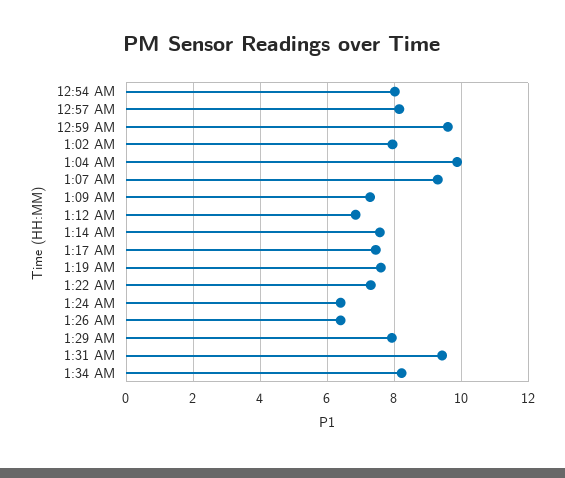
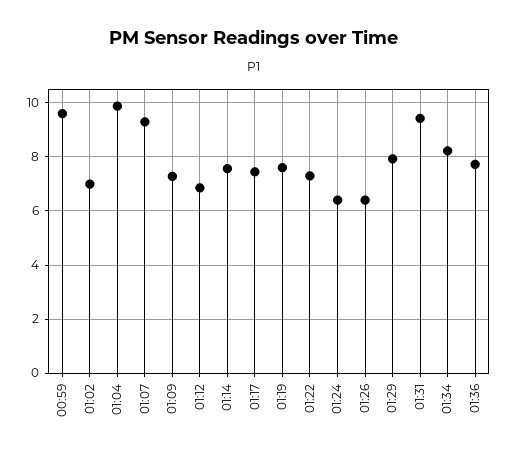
12:54 AM: 8 -> none
12:57 AM: 8.2 -> none
1:02 AM: 8 -> 7
01:36: none -> 7.75

